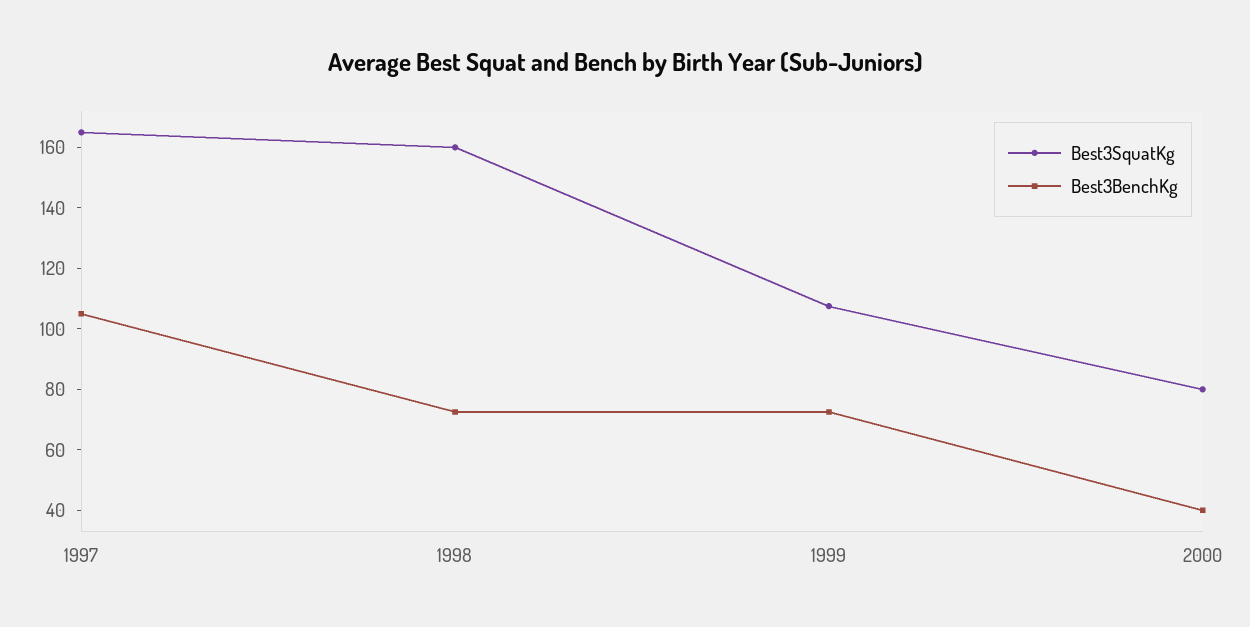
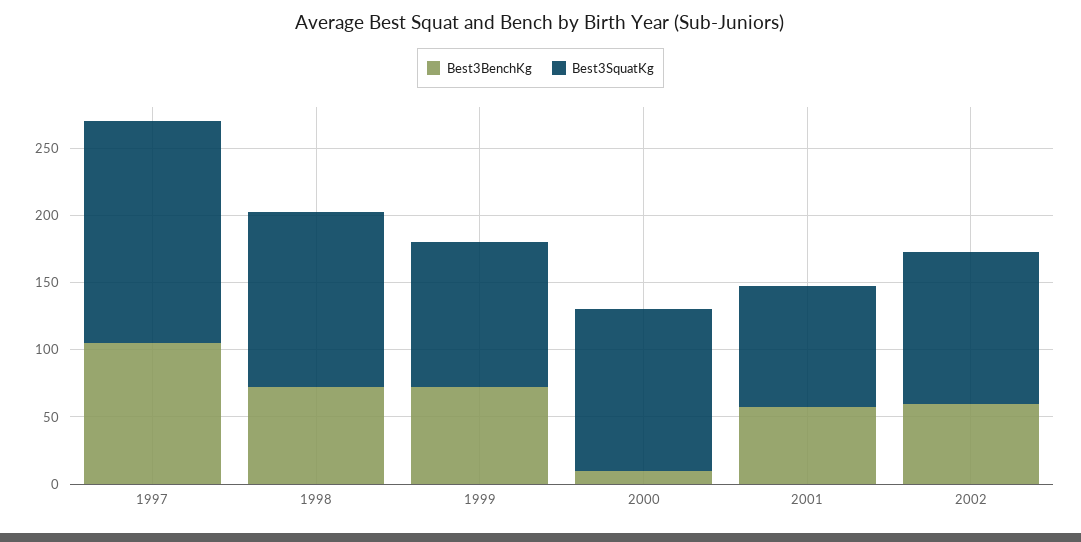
Best3SquatKg, 1998: 160 -> 130
Best3SquatKg, 2000: 80 -> 120
Best3BenchKg, 2000: 40 -> 10
Best3BenchKg, 2001: none -> 60
Best3SquatKg, 2001: none -> 90
Best3BenchKg, 2002: none -> 60
Best3SquatKg, 2002: none -> 110

